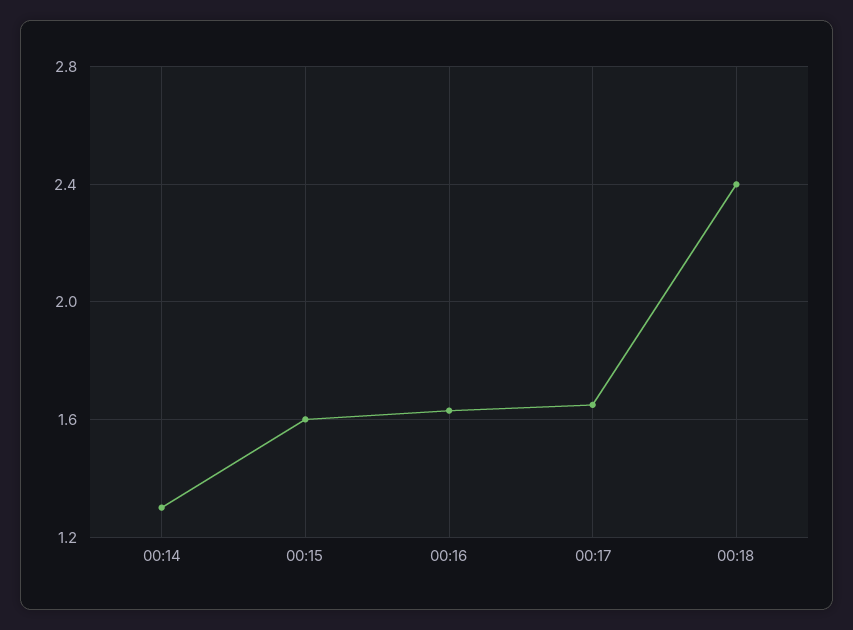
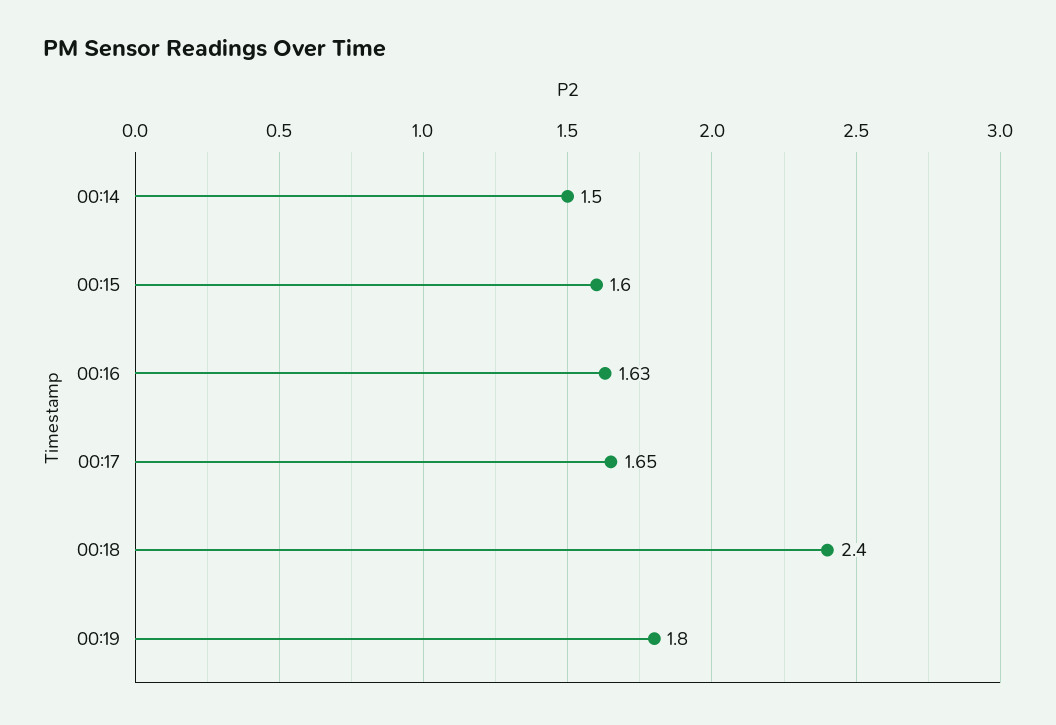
00:14: 1.3 -> 1.5
00:19: none -> 1.8

